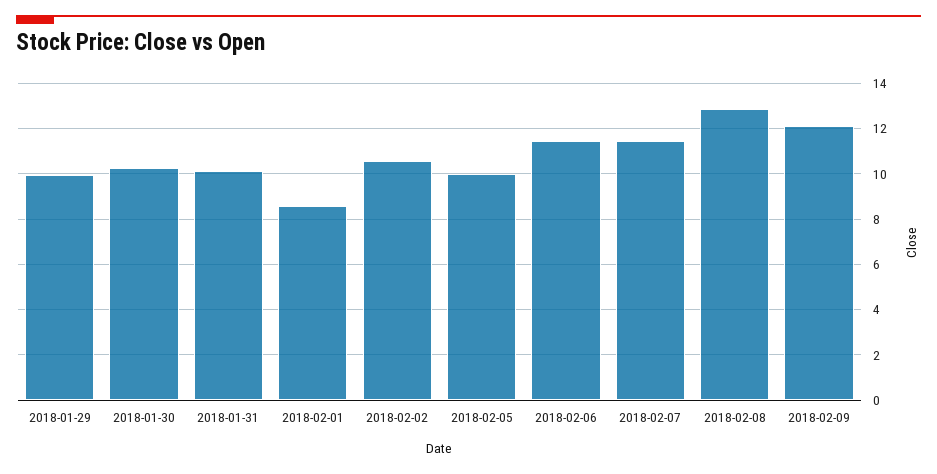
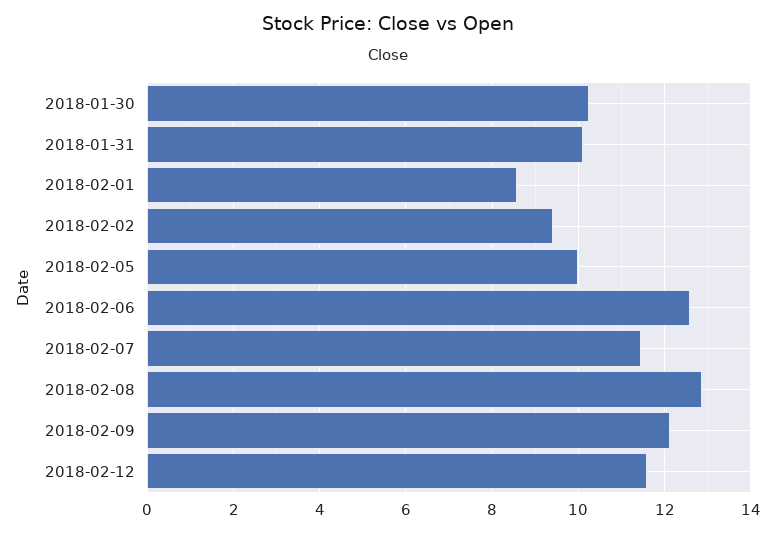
2018-01-29: 10 -> none
2018-02-02: 10.5 -> 9.4
2018-02-06: 11.5 -> 12.6
2018-02-12: none -> 11.6

